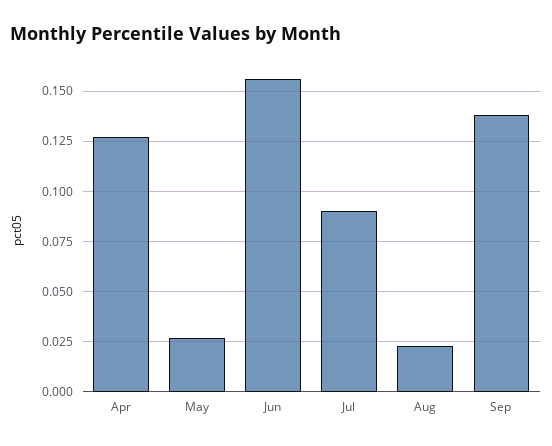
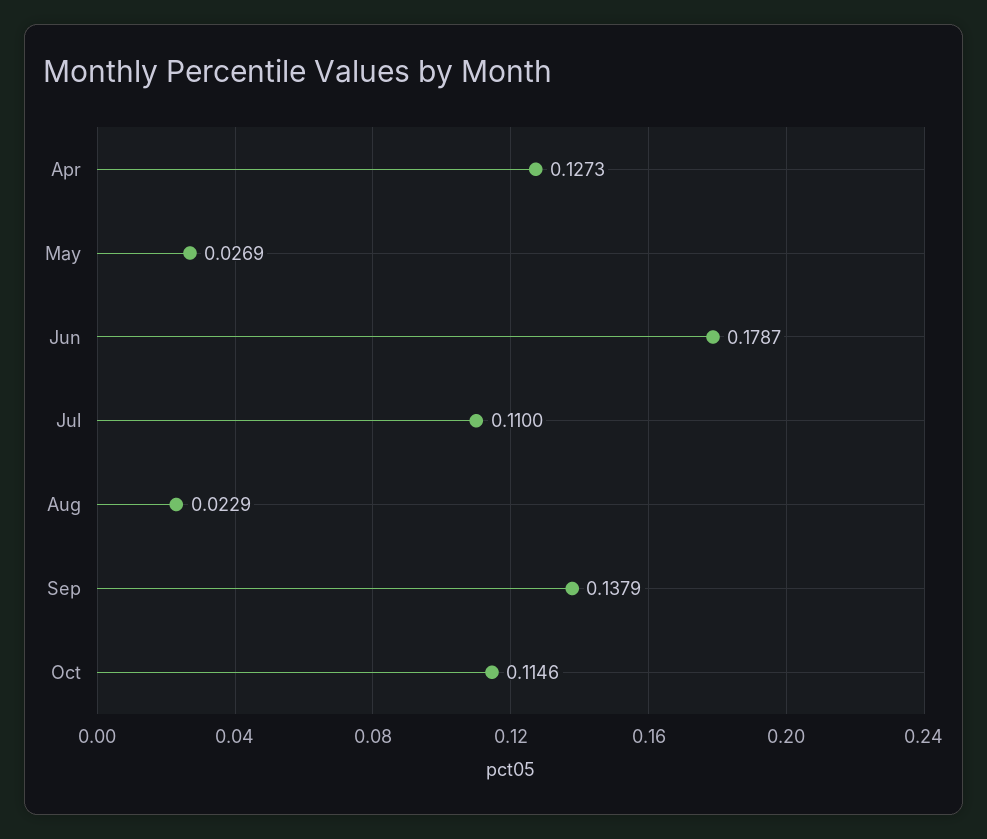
Jun: 0.155 -> 0.1787
Jul: 0.09 -> 0.11
Oct: none -> 0.1146

